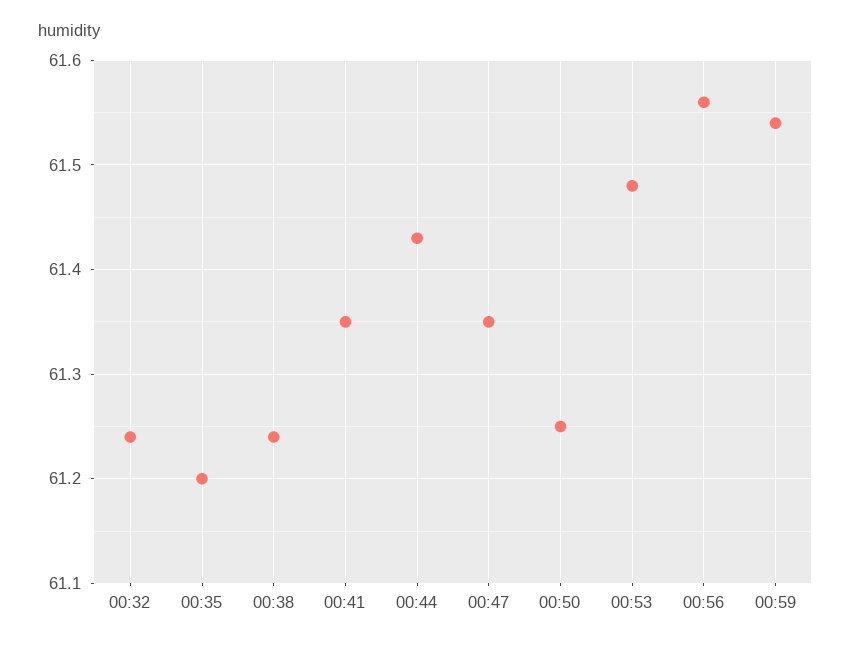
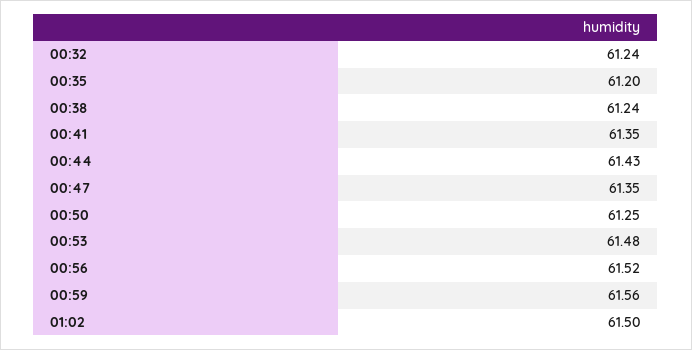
00:56: 61.56 -> 61.52
00:59: 61.54 -> 61.56
01:02: none -> 61.5

